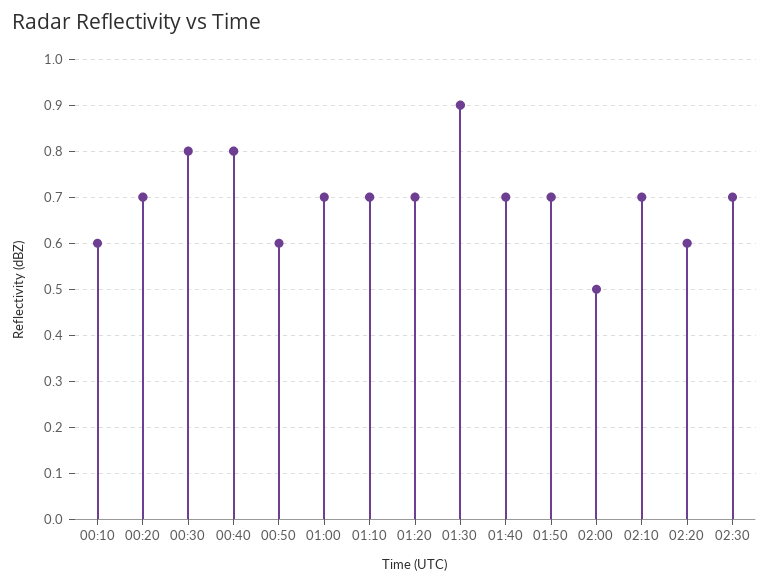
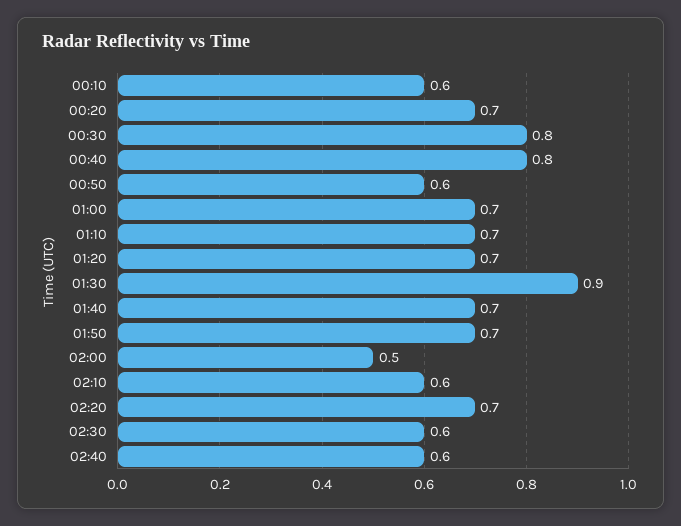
02:10: 0.7 -> 0.6
02:20: 0.6 -> 0.7
02:30: 0.7 -> 0.6
02:40: none -> 0.6

